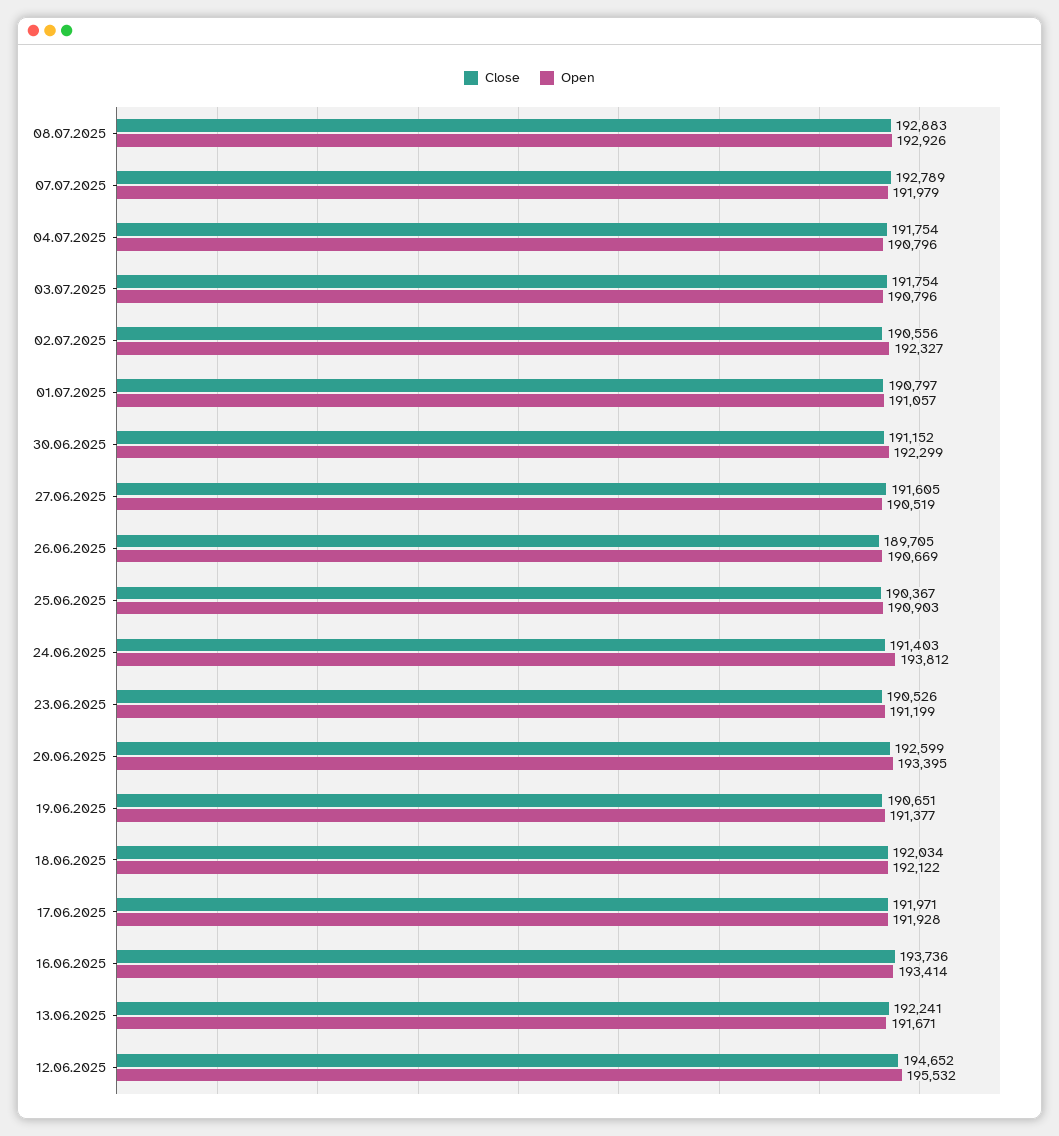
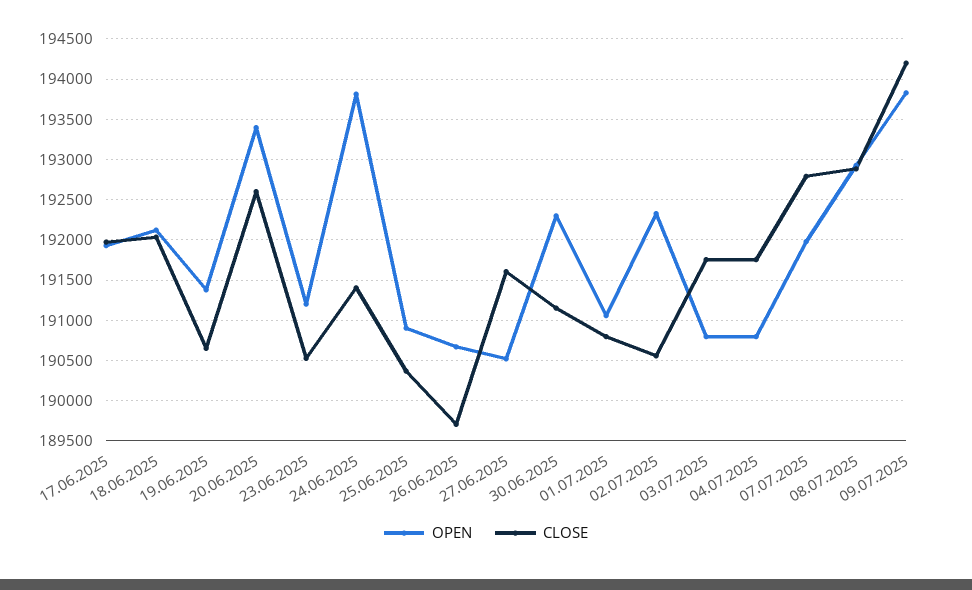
Close, 16.06.2025: 193736 -> none
Open, 16.06.2025: 193414 -> none
Close, 13.06.2025: 192241 -> none
Open, 13.06.2025: 191671 -> none
Close, 12.06.2025: 194652 -> none
Open, 12.06.2025: 195532 -> none
Open, 09.07.2025: none -> 193800
Close, 09.07.2025: none -> 194200

